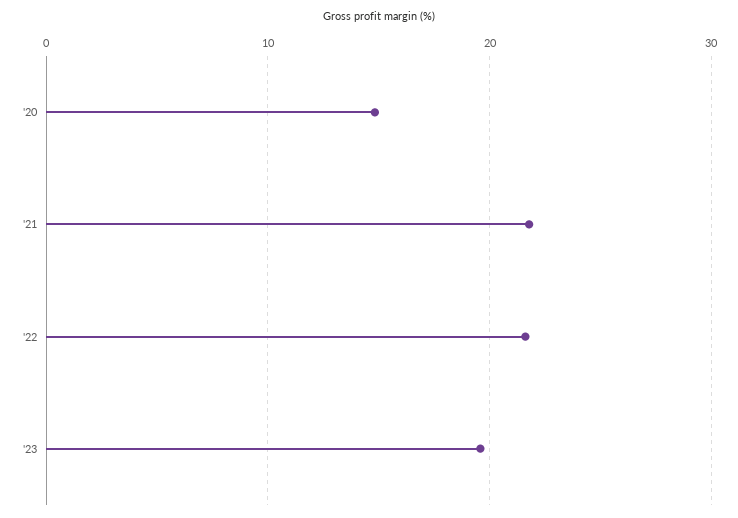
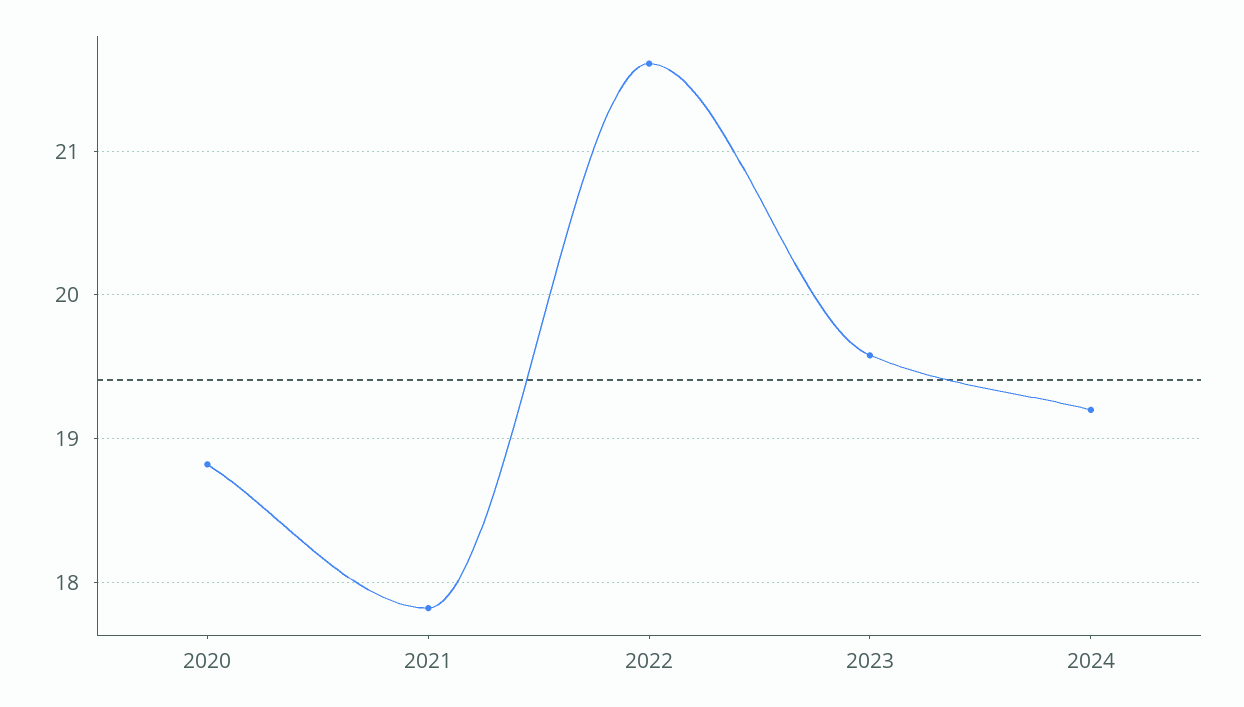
'20: 15 -> 18.8
'21: 22 -> 17.8
2024: none -> 19.2

